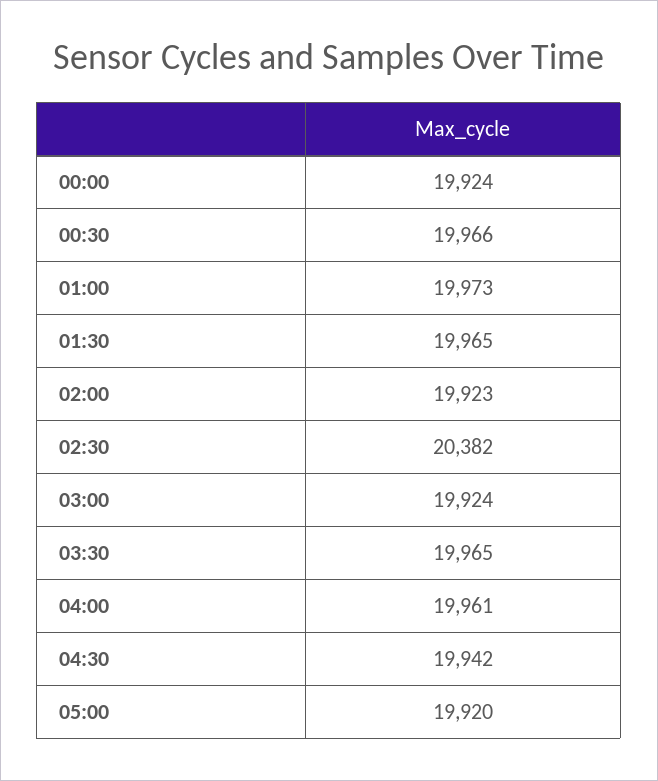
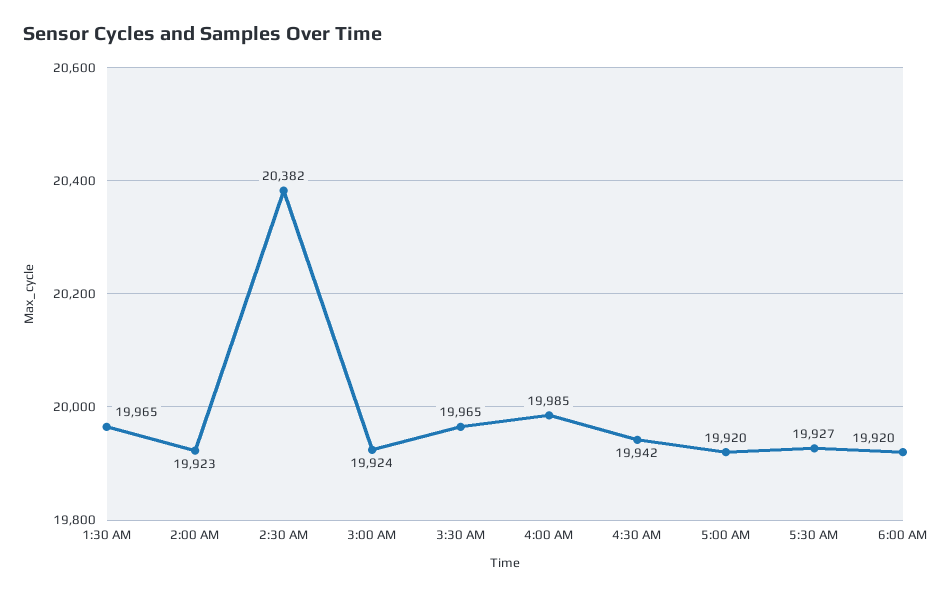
00:00: 19924 -> none
00:30: 19966 -> none
01:00: 19973 -> none
04:00: 19961 -> 19985
5:30 AM: none -> 19927
6:00 AM: none -> 19920

